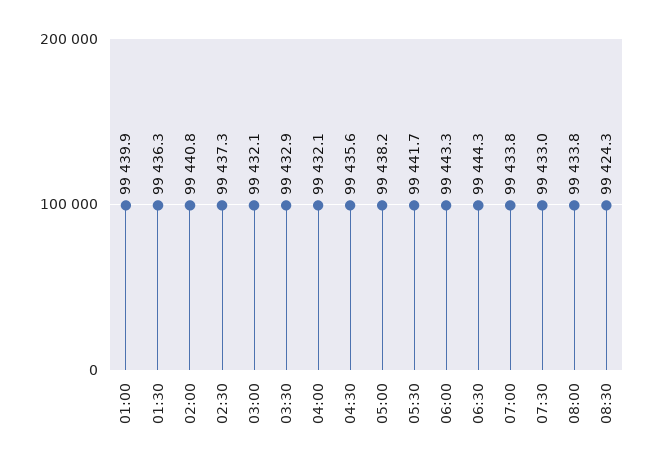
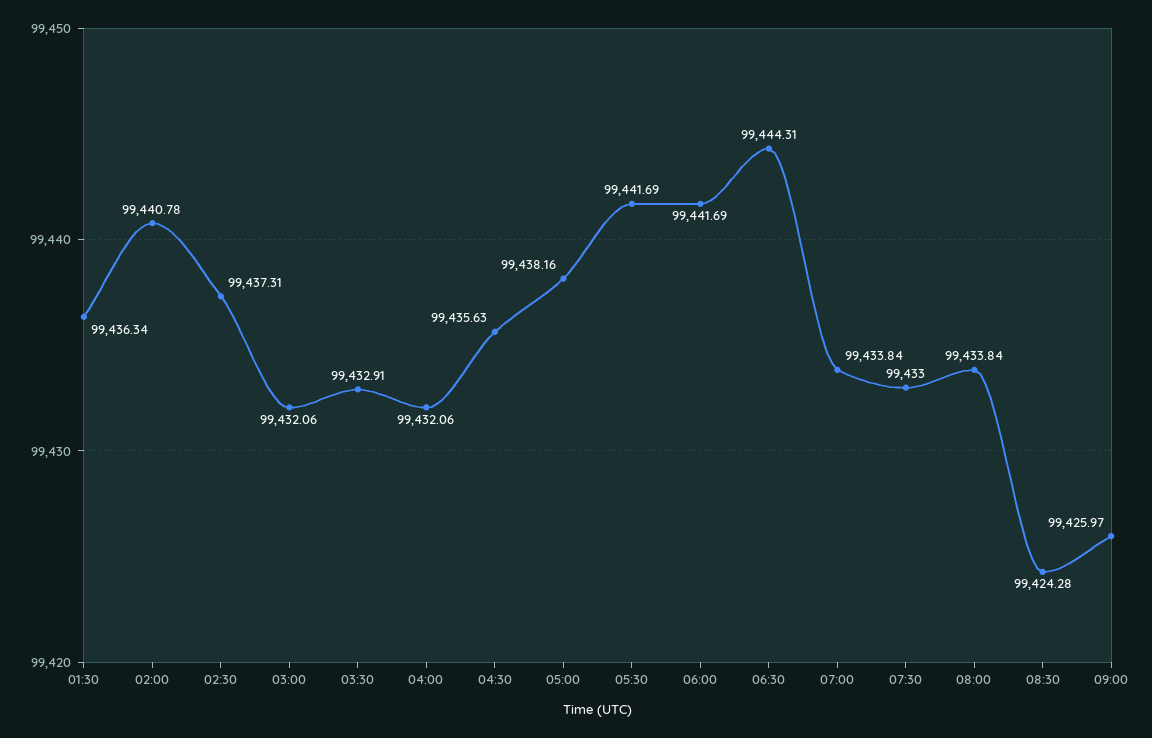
01:00: 99439.9 -> none
06:00: 99443.3 -> 99441.69
09:00: none -> 99425.97

